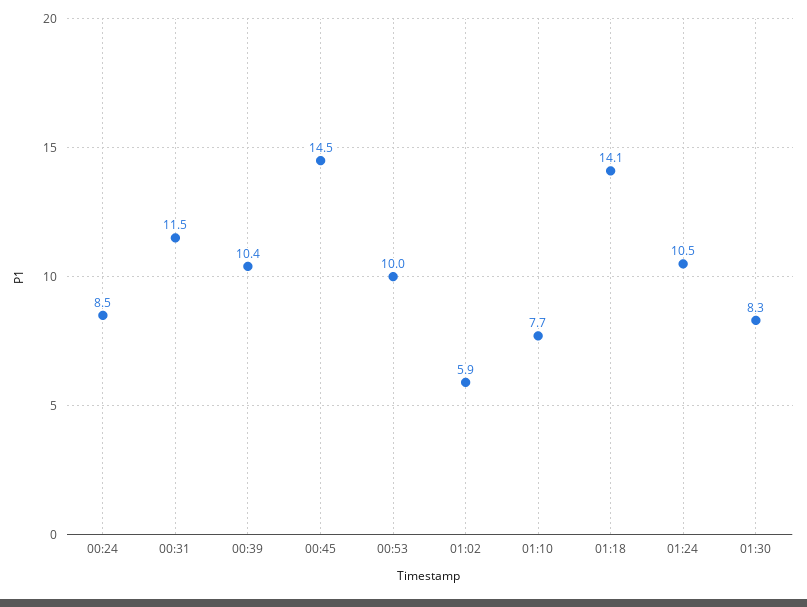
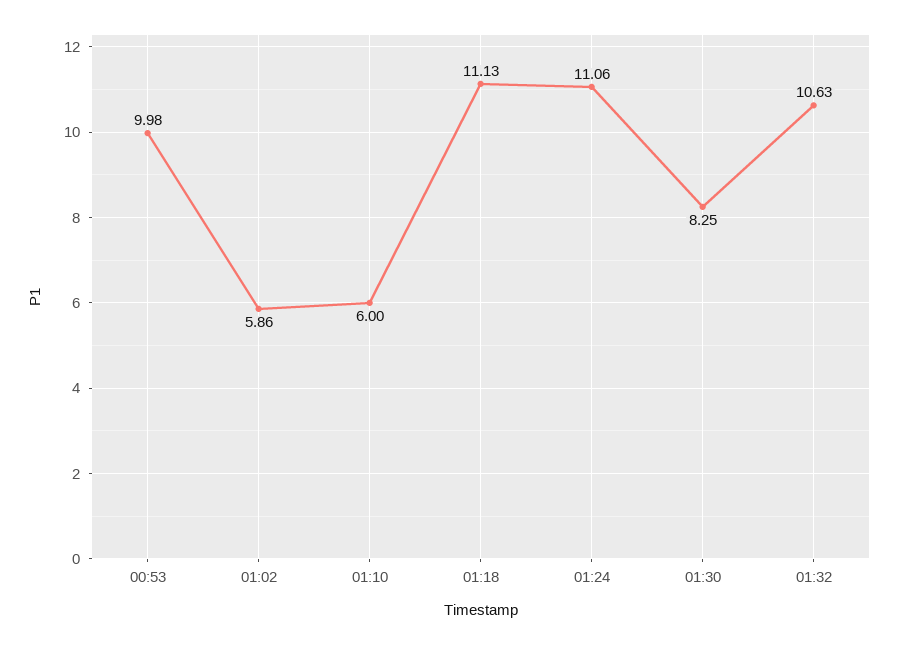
00:24: 8.5 -> none
00:31: 11.5 -> none
00:39: 10.4 -> none
00:45: 14.5 -> none
01:10: 7.7 -> 6
01:18: 14.1 -> 11.13
01:24: 10.5 -> 11.06
01:32: none -> 10.63

